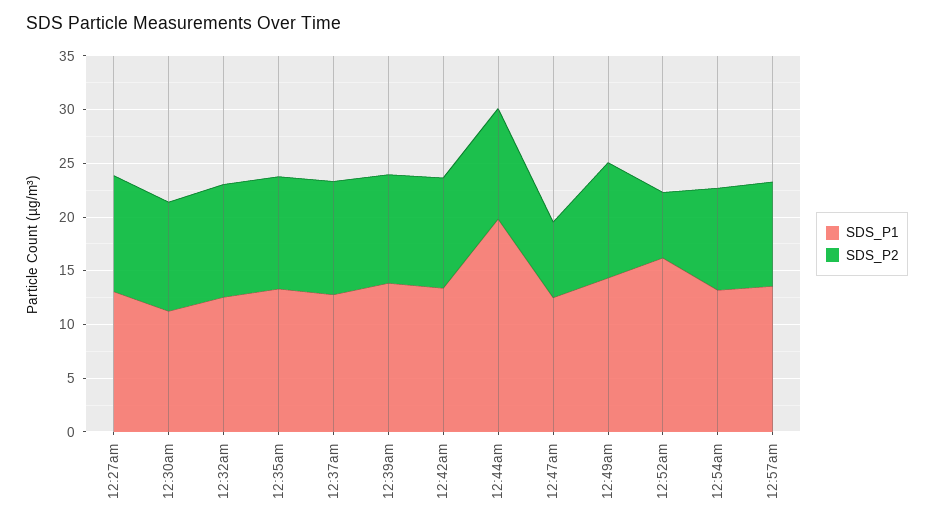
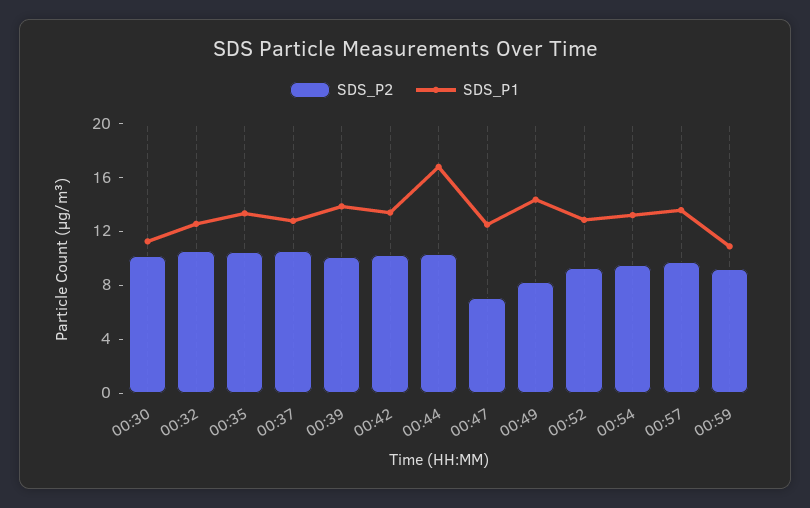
SDS_P1, 12:27am: 13 -> none
SDS_P2, 12:27am: 11 -> none
SDS_P1, 12:44am: 20 -> 17
SDS_P2, 12:49am: 11 -> 8
SDS_P1, 12:52am: 16 -> 13
SDS_P2, 12:52am: 6 -> 9
SDS_P2, 00:59: none -> 9
SDS_P1, 00:59: none -> 11

